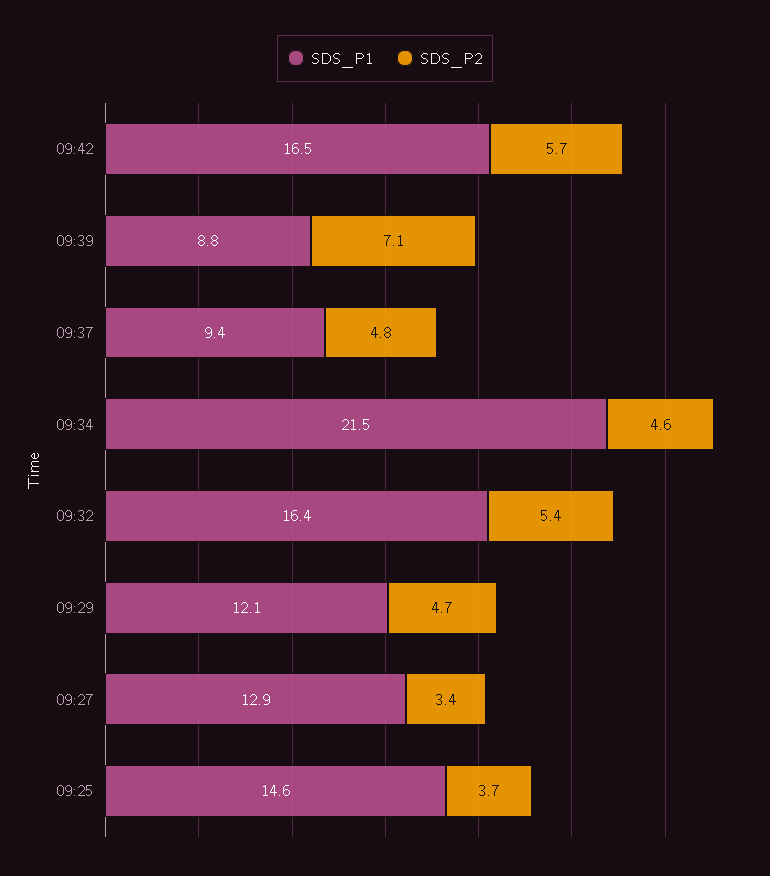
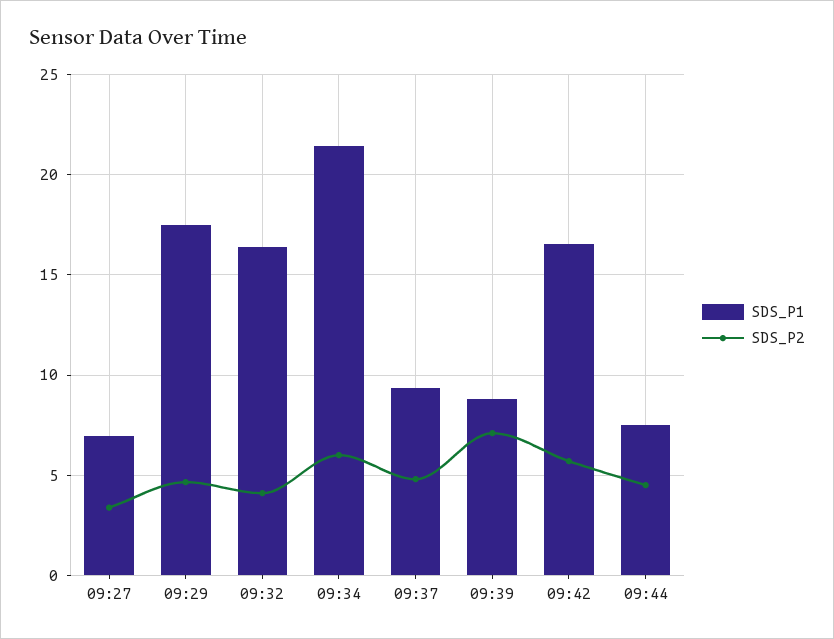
SDS_P2, 09:34: 4.6 -> 6
SDS_P2, 09:32: 5.4 -> 4
SDS_P1, 09:29: 12.1 -> 17.5
SDS_P1, 09:27: 12.9 -> 7
SDS_P1, 09:25: 14.6 -> none
SDS_P2, 09:25: 3.7 -> none
SDS_P1, 09:44: none -> 7.5
SDS_P2, 09:44: none -> 4.5

